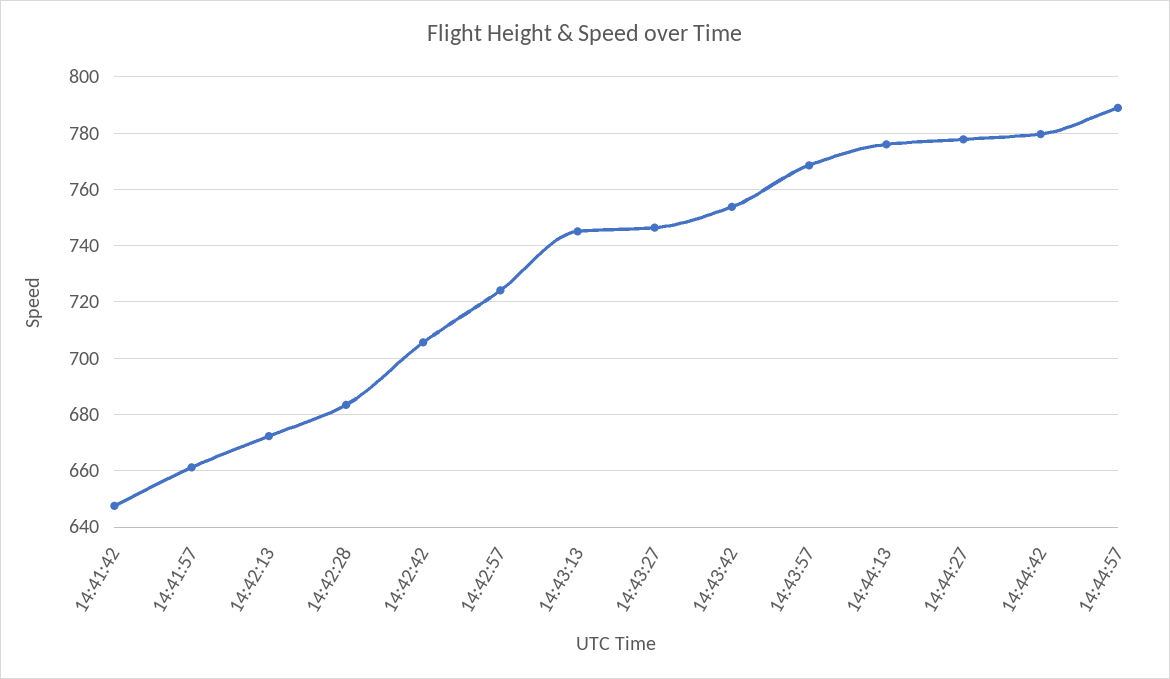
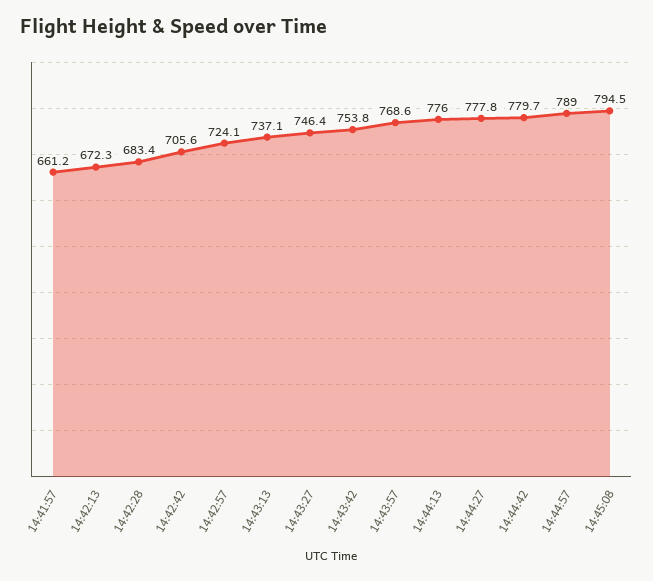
14:41:42: 647.5 -> none
14:43:13: 745 -> 737.1
14:45:08: none -> 794.5

